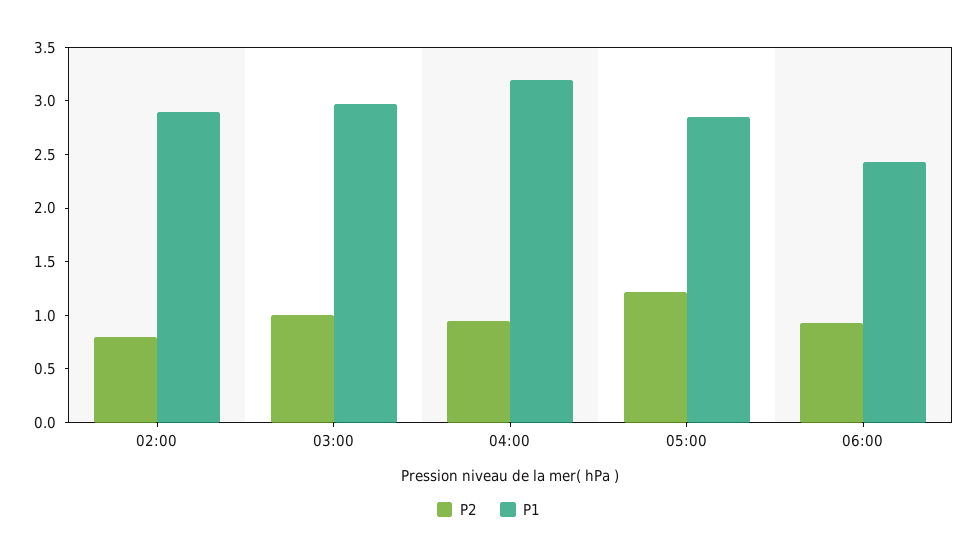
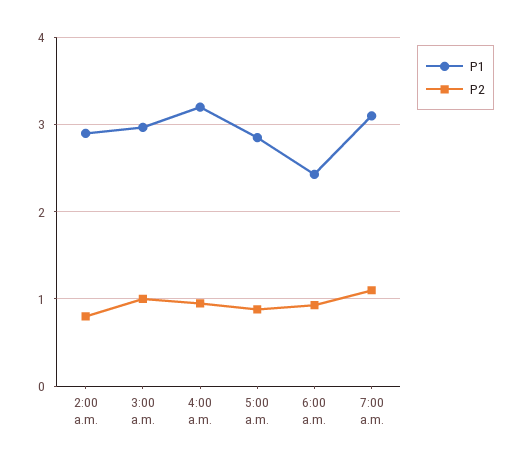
P2, 05:00: 1.2 -> 0.9
P1, 7:00 a.m.: none -> 3.1
P2, 7:00 a.m.: none -> 1.1

